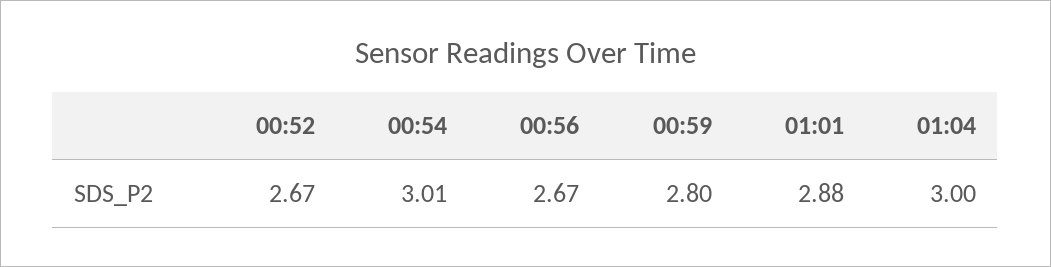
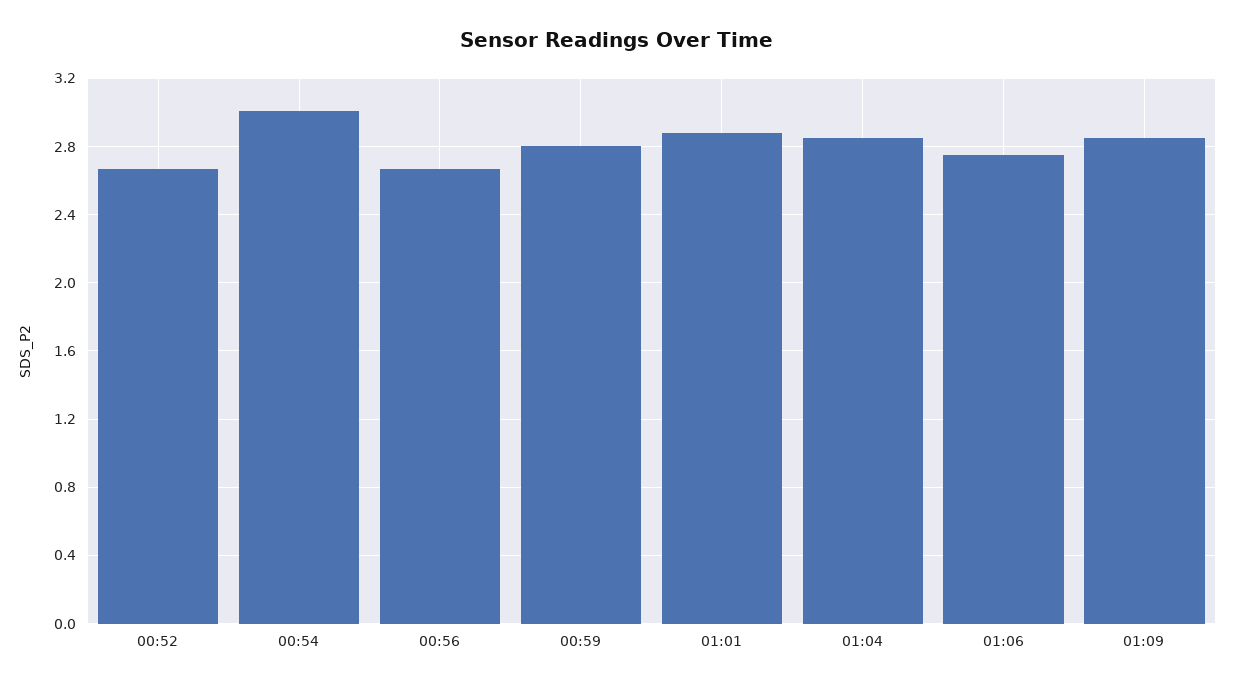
01:04: 3 -> 2.85
01:06: none -> 2.75
01:09: none -> 2.85

